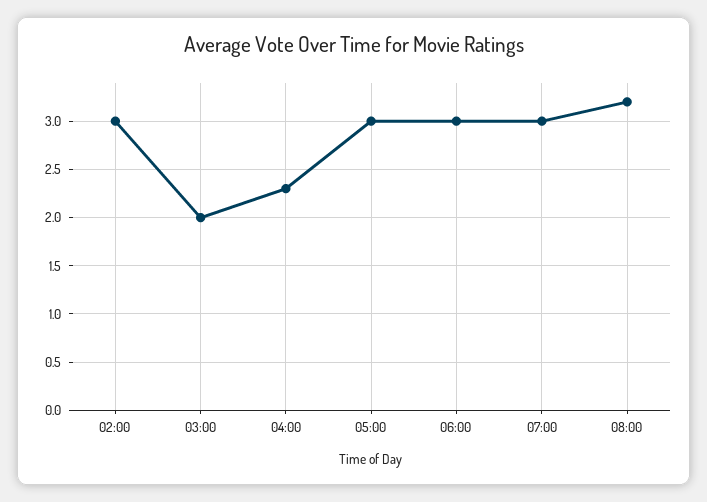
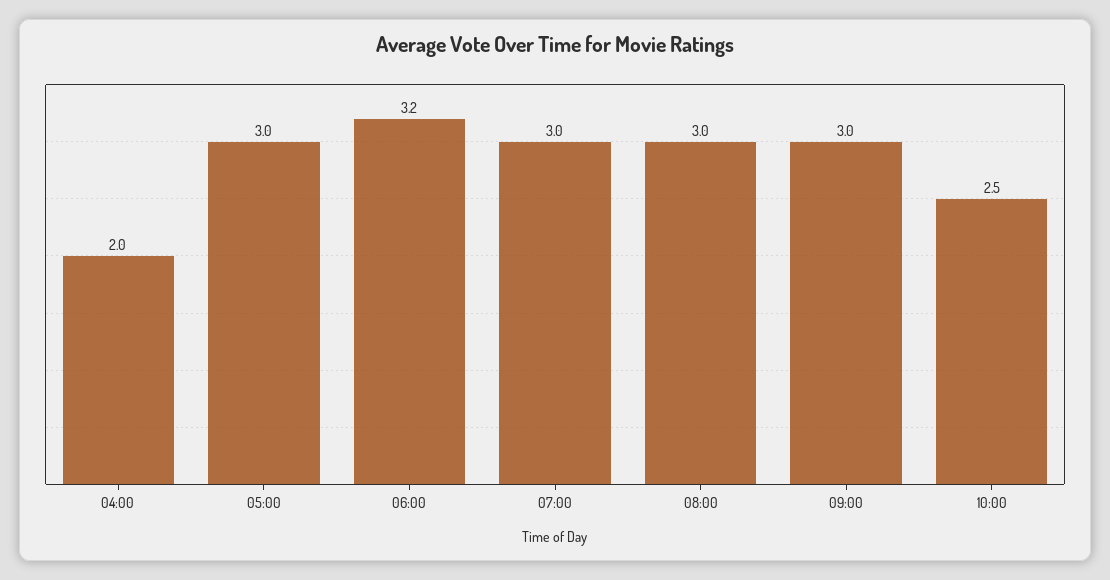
02:00: 3 -> none
03:00: 2 -> none
04:00: 2.3 -> 2
06:00: 3 -> 3.2
08:00: 3.2 -> 3
09:00: none -> 3
10:00: none -> 2.5

